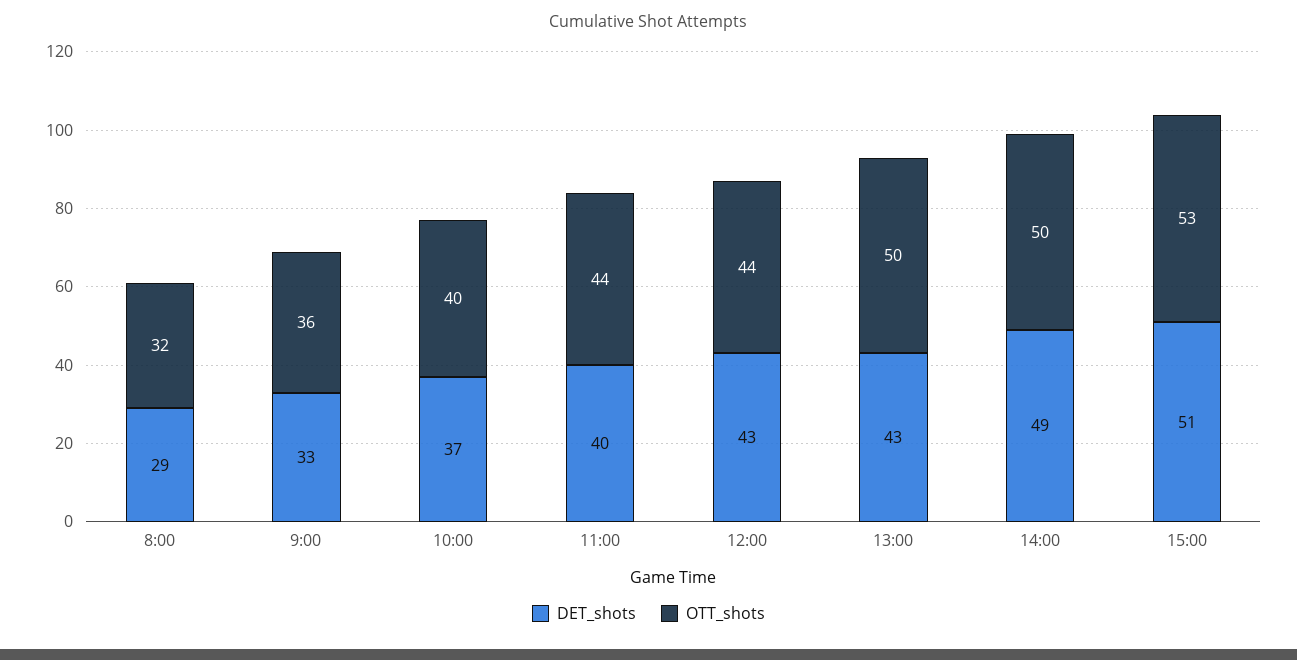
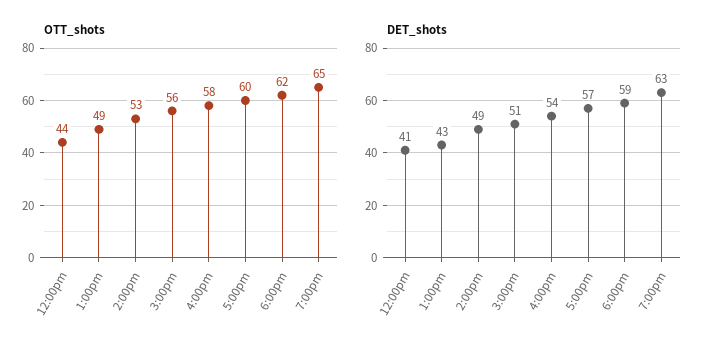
DET_shots, 8:00: 29 -> none
OTT_shots, 8:00: 32 -> none
DET_shots, 9:00: 33 -> none
OTT_shots, 9:00: 36 -> none
DET_shots, 10:00: 37 -> none
OTT_shots, 10:00: 40 -> none
DET_shots, 11:00: 40 -> none
OTT_shots, 11:00: 44 -> none
DET_shots, 12:00: 43 -> 41
OTT_shots, 13:00: 50 -> 49
OTT_shots, 14:00: 50 -> 53
OTT_shots, 15:00: 53 -> 56
OTT_shots, 4:00pm: none -> 58
OTT_shots, 5:00pm: none -> 60
OTT_shots, 6:00pm: none -> 62
OTT_shots, 7:00pm: none -> 65
DET_shots, 4:00pm: none -> 54
DET_shots, 5:00pm: none -> 57
DET_shots, 6:00pm: none -> 59
DET_shots, 7:00pm: none -> 63

